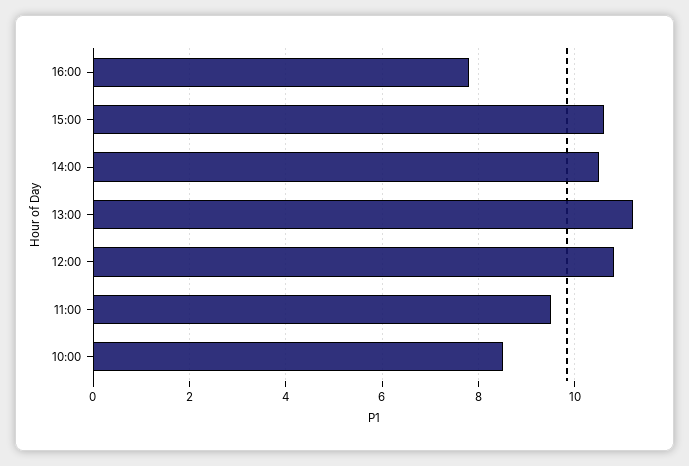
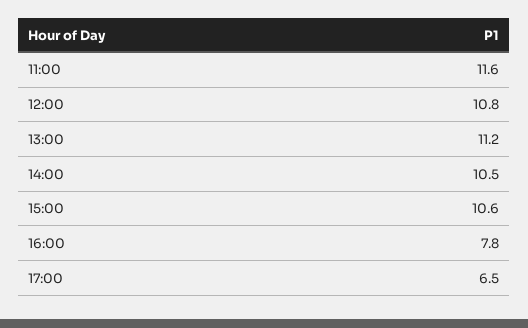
11:00: 9.5 -> 11.6
10:00: 8.5 -> none
17:00: none -> 6.5

